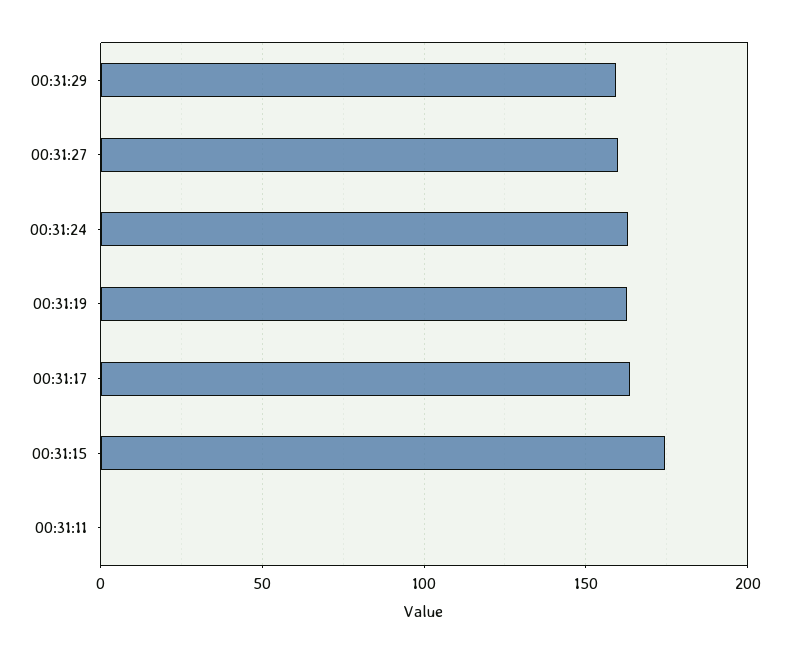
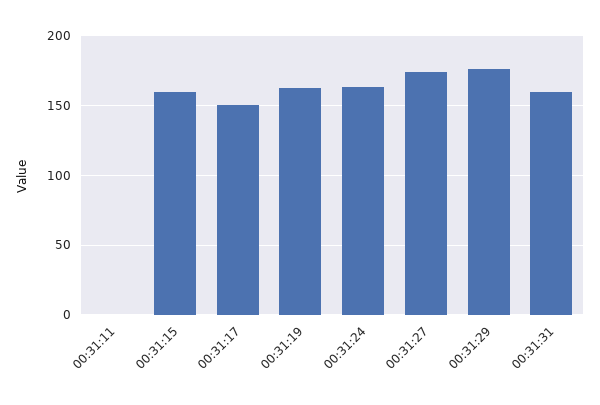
00:31:29: 160 -> 175
00:31:27: 160 -> 175
00:31:17: 165 -> 150
00:31:15: 175 -> 160
00:31:31: none -> 160

